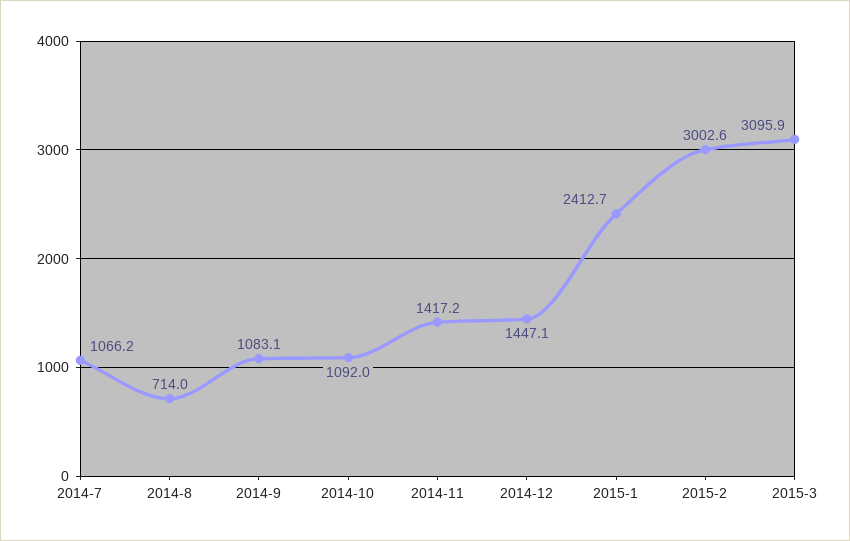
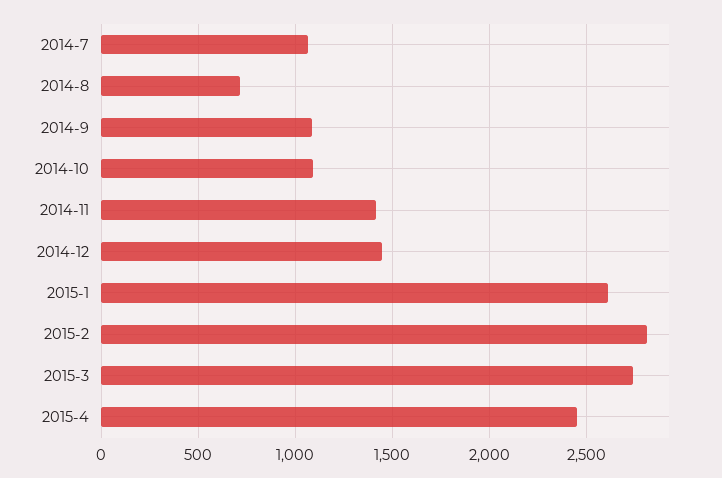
2015-1: 2412.7 -> 2600
2015-2: 3002.6 -> 2800
2015-3: 3095.9 -> 2750
2015-4: none -> 2450

